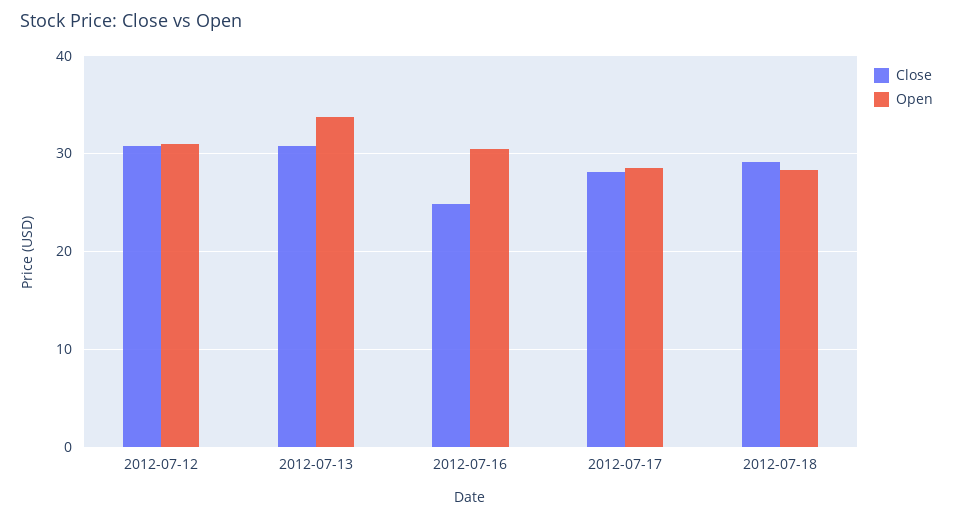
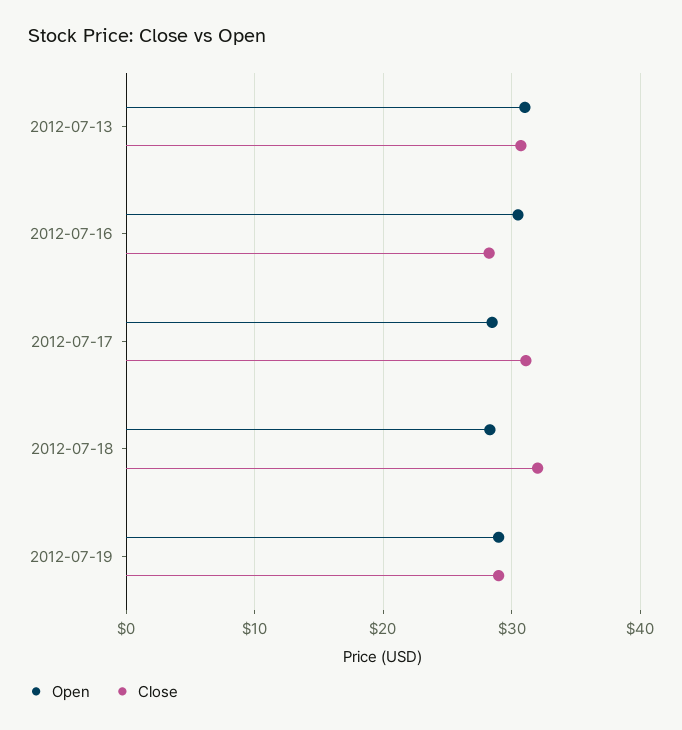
Close, 2012-07-12: 31 -> none
Open, 2012-07-12: 31 -> none
Open, 2012-07-13: 34 -> 31
Close, 2012-07-16: 25 -> 28
Close, 2012-07-17: 28 -> 31
Close, 2012-07-18: 29 -> 32
Open, 2012-07-19: none -> 29
Close, 2012-07-19: none -> 29

